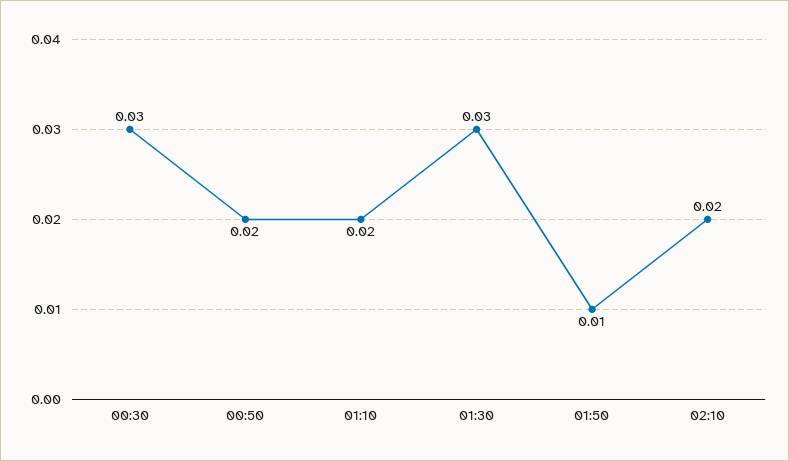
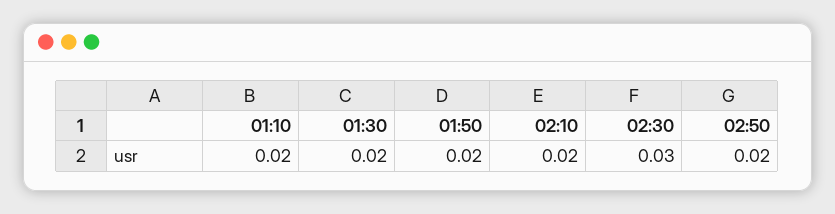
00:30: 0.03 -> none
00:50: 0.02 -> none
01:30: 0.03 -> 0.02
01:50: 0.01 -> 0.02
02:30: none -> 0.03
02:50: none -> 0.02

